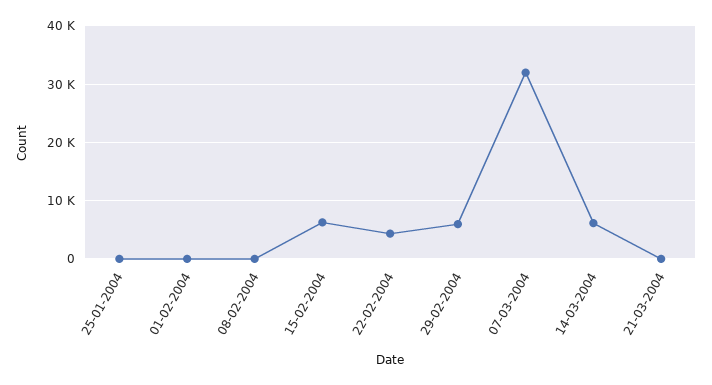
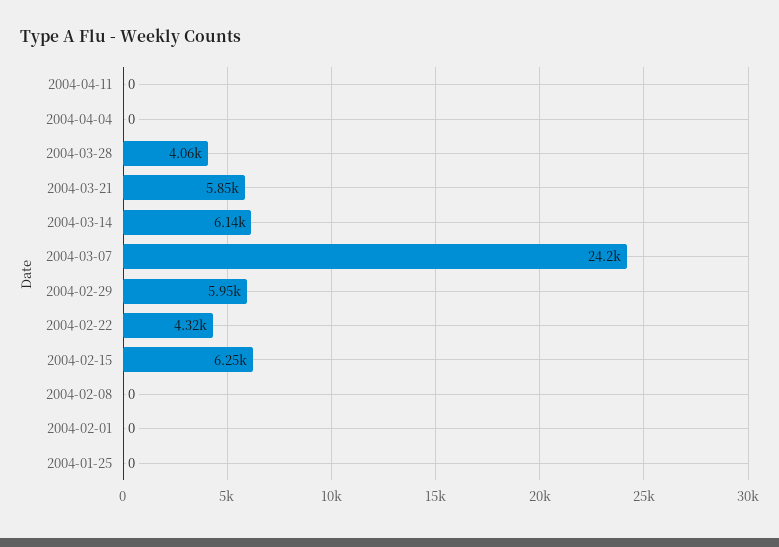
07-03-2004: 32000 -> 24200
21-03-2004: 0 -> 5850
2004-04-11: none -> 0
2004-04-04: none -> 0
2004-03-28: none -> 4060

